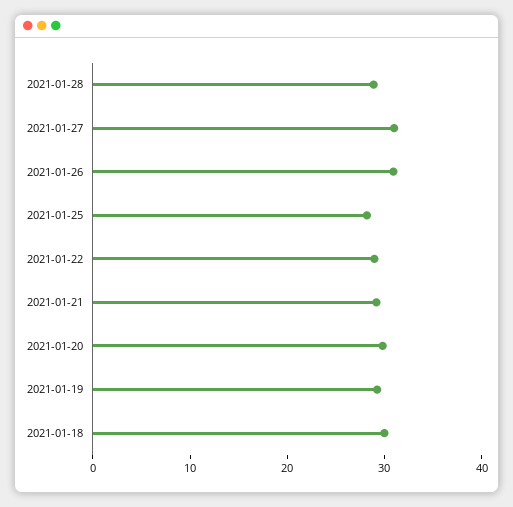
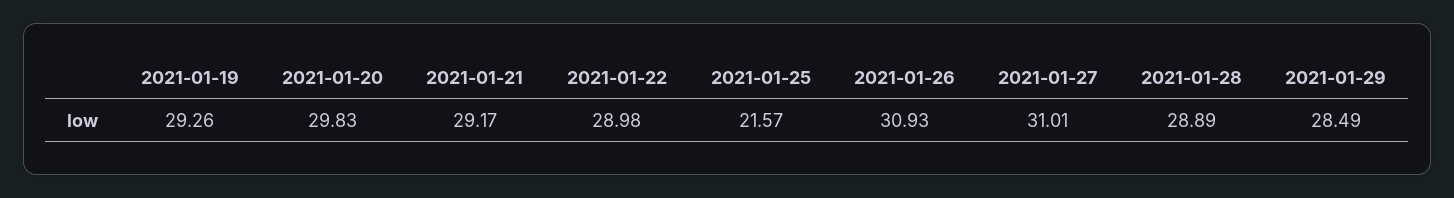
2021-01-25: 28 -> 21.57
2021-01-18: 30 -> none
2021-01-29: none -> 28.49

